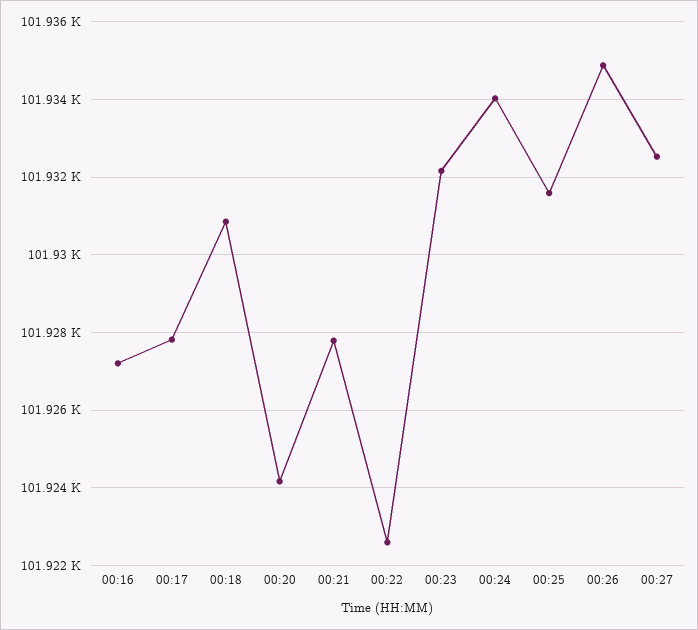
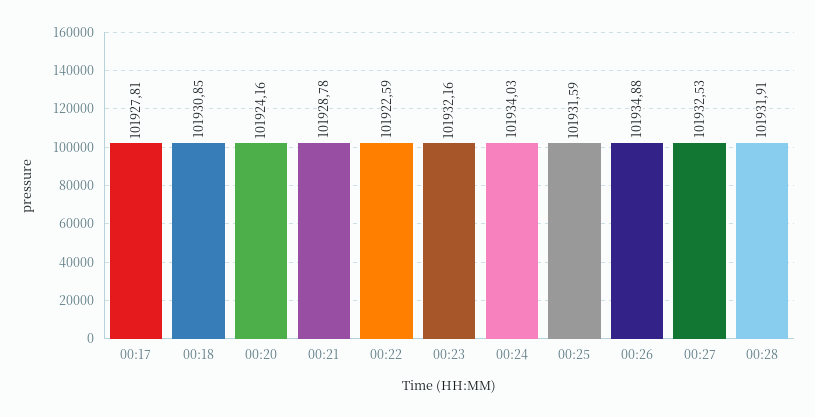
00:16: 101927.2 -> none
00:21: 101927.8 -> 101928.78
00:28: none -> 101931.91

